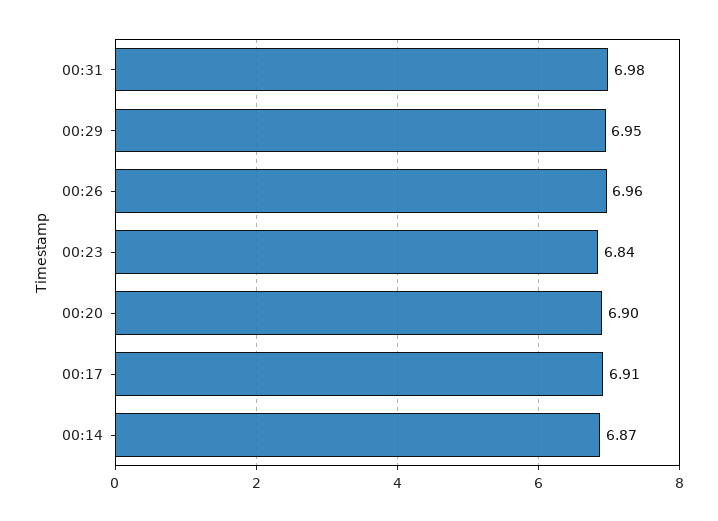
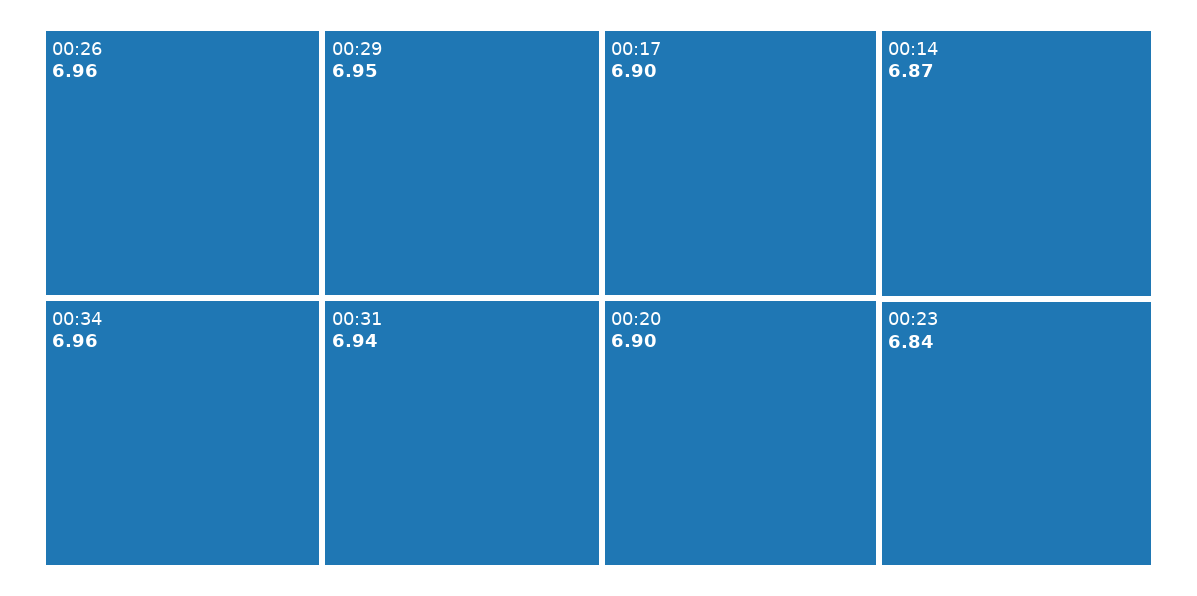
00:31: 6.98 -> 6.94
00:17: 6.91 -> 6.9
00:34: none -> 6.96

